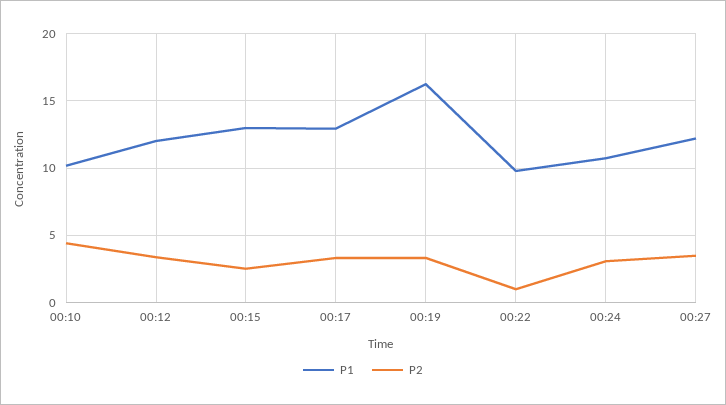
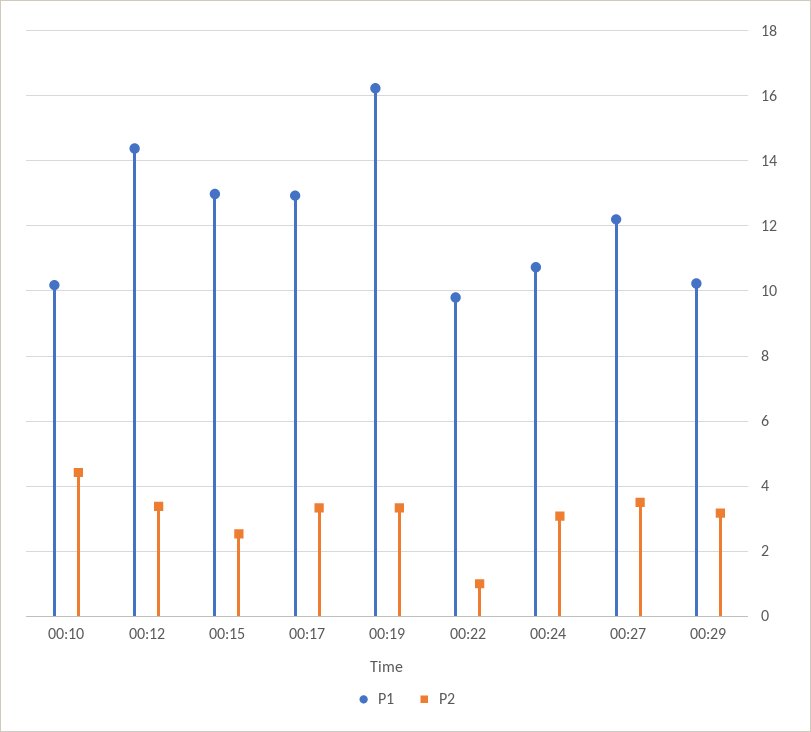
P1, 00:12: 12 -> 14.4
P1, 00:29: none -> 10.2
P2, 00:29: none -> 3.2

